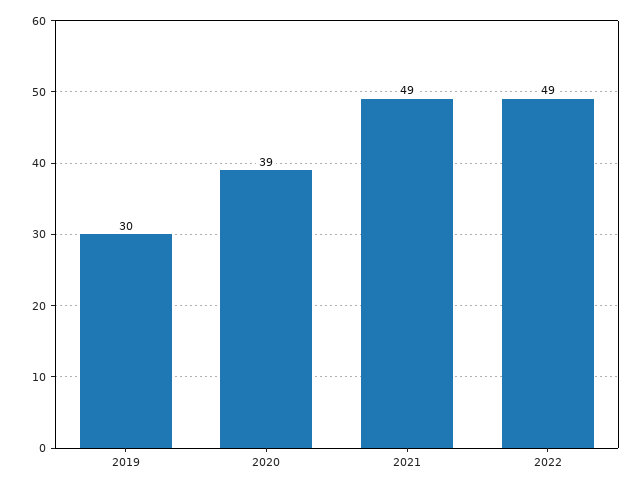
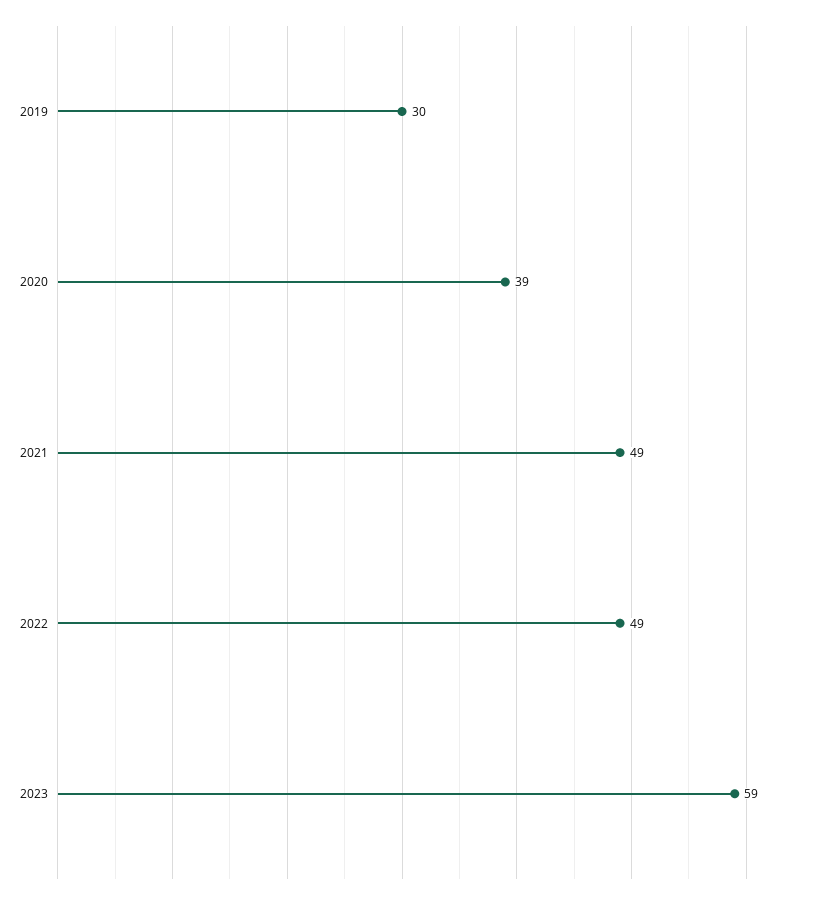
2023: none -> 59

